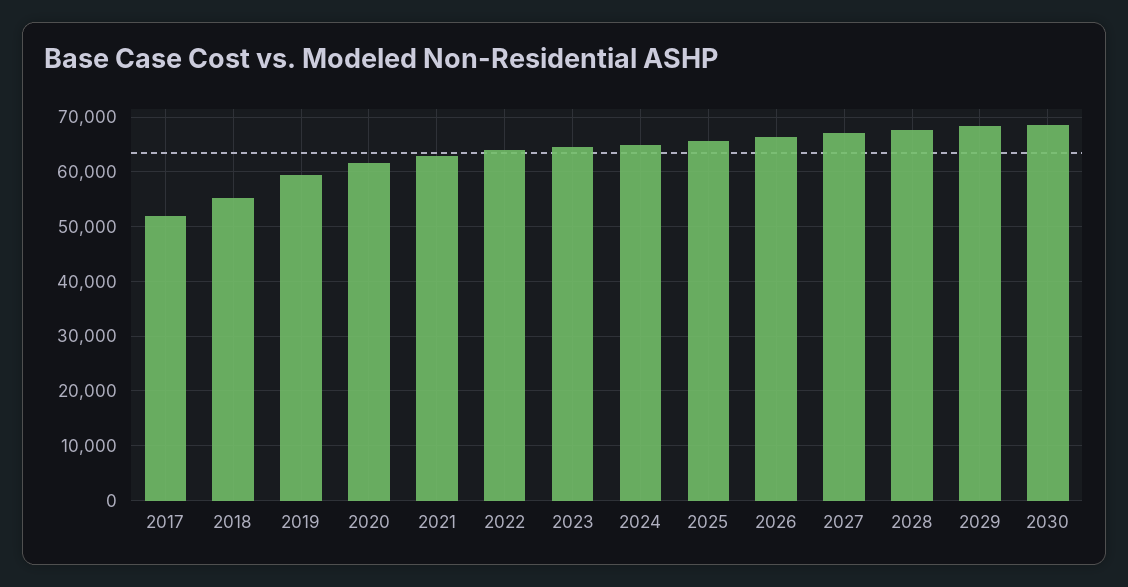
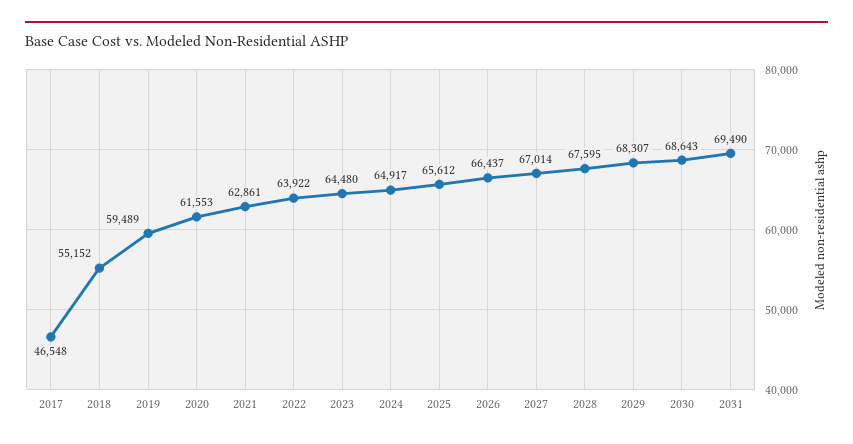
2017: 52000 -> 46548
2031: none -> 69490

